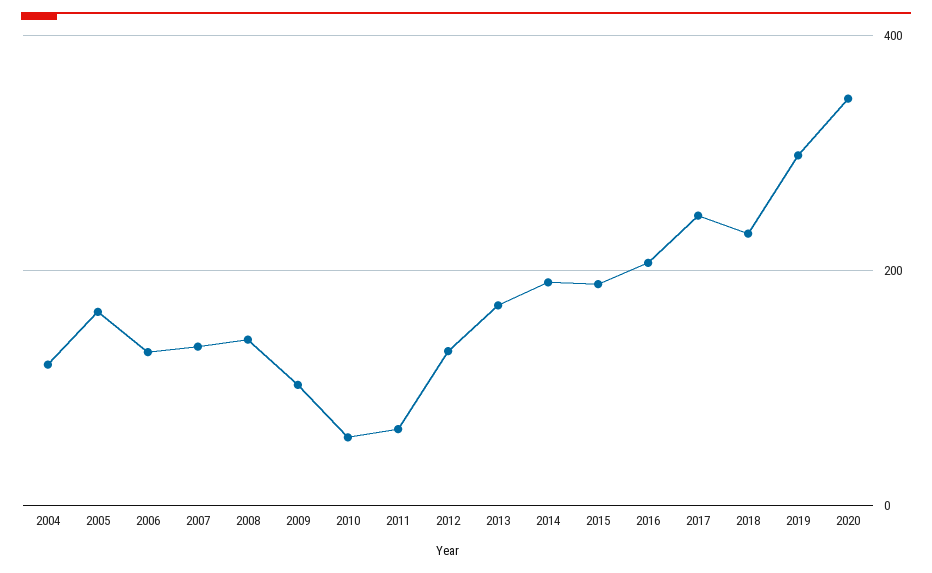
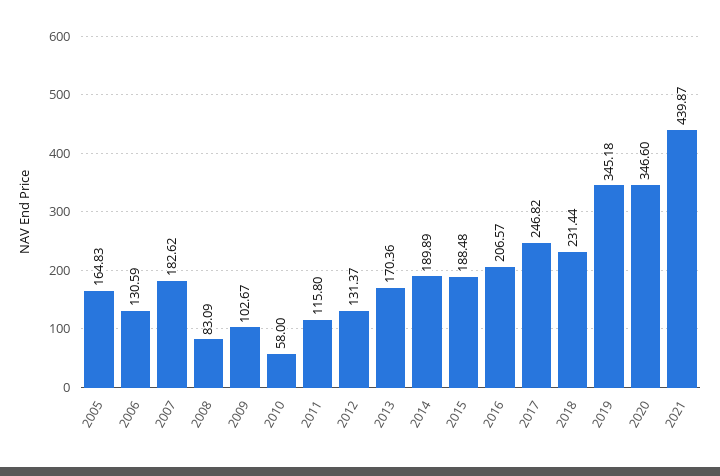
2004: 120 -> none
2007: 140 -> 182.62
2008: 140 -> 83.09
2011: 60 -> 115.8
2019: 300 -> 345.18
2021: none -> 439.87

